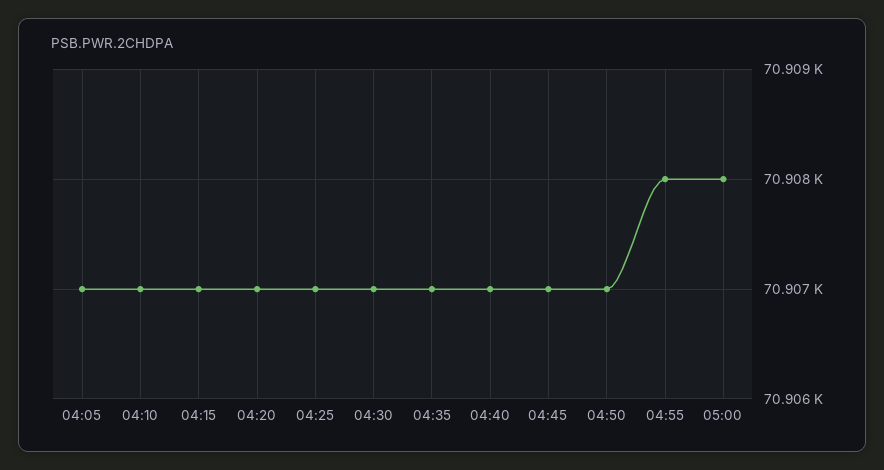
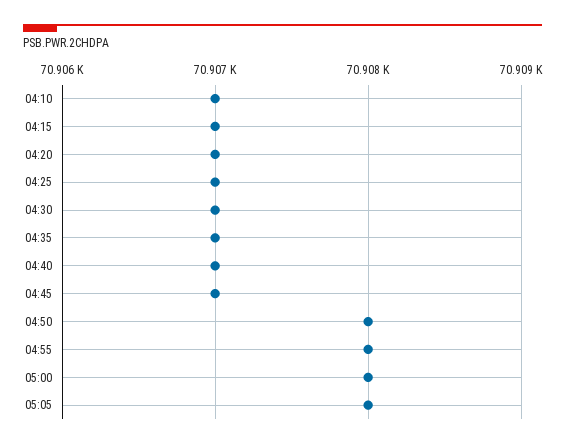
04:05: 70907 -> none
04:50: 70907 -> 70908
05:05: none -> 70908

